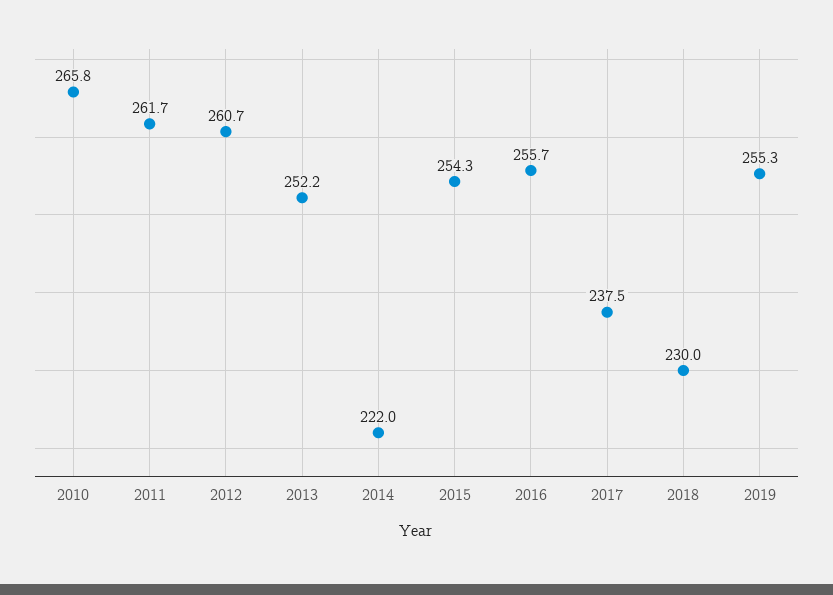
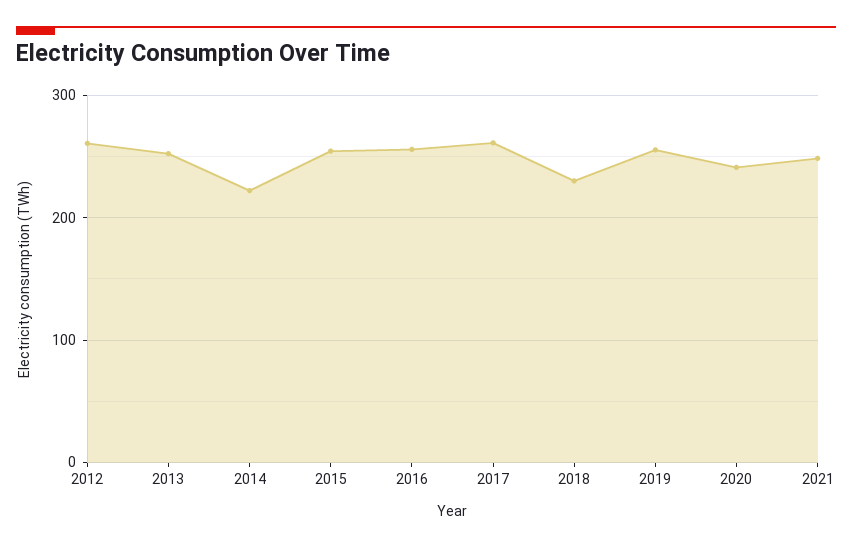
2010: 265.8 -> none
2011: 261.7 -> none
2017: 237.5 -> 260
2020: none -> 240
2021: none -> 250

